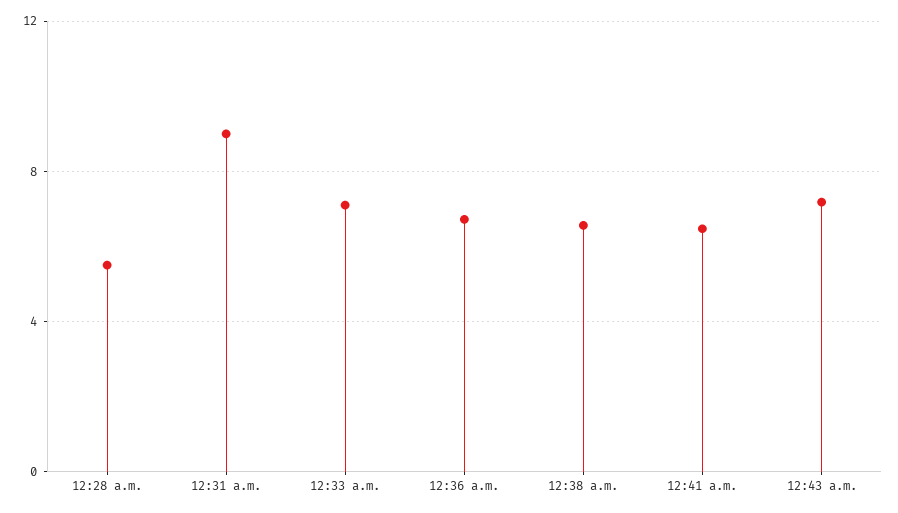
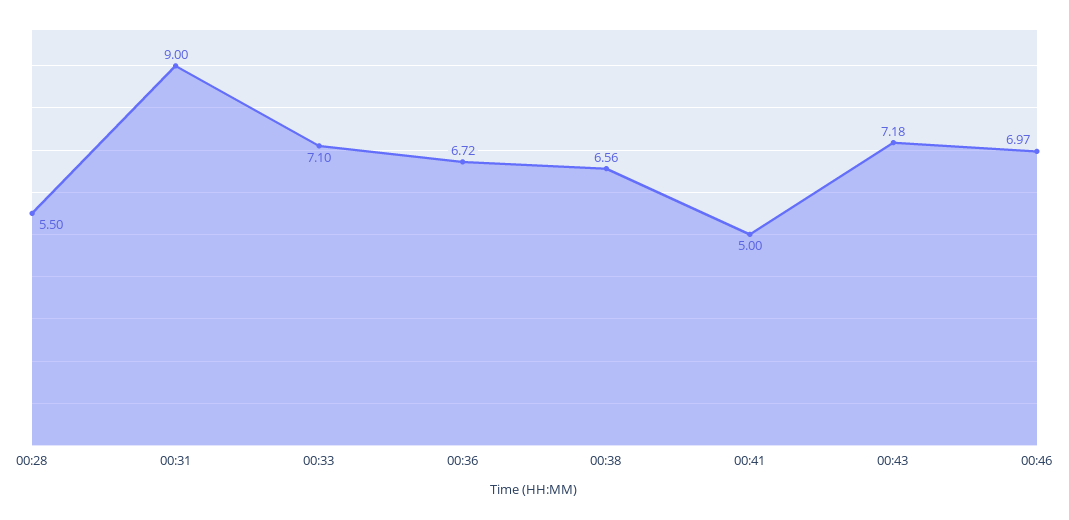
12:41 a.m.: 6.5 -> 5
00:46: none -> 6.97

